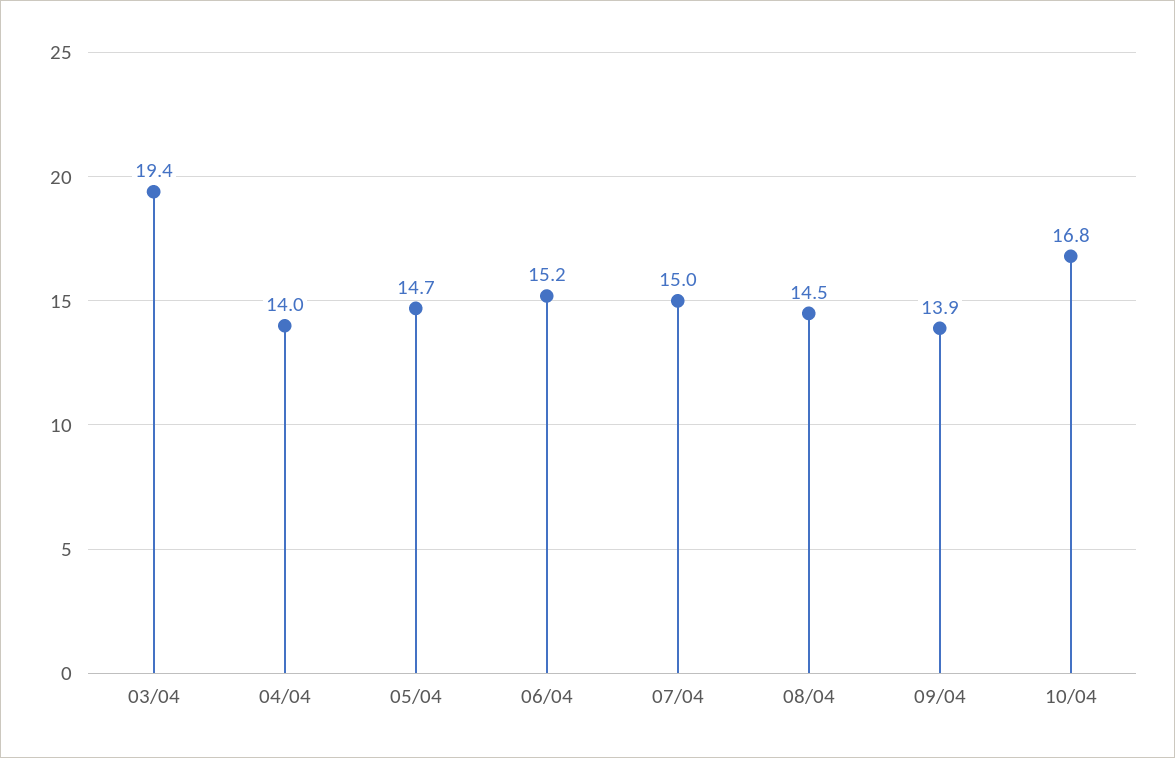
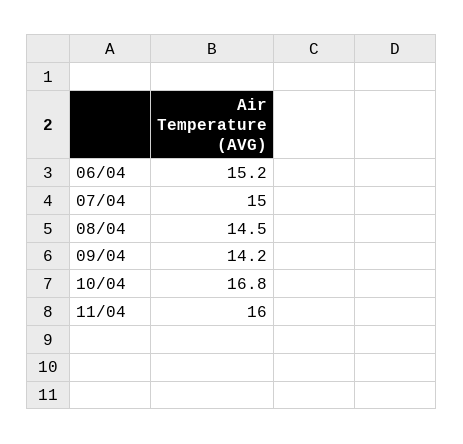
03/04: 19.4 -> none
04/04: 14 -> none
05/04: 14.7 -> none
09/04: 13.9 -> 14.2
11/04: none -> 16

